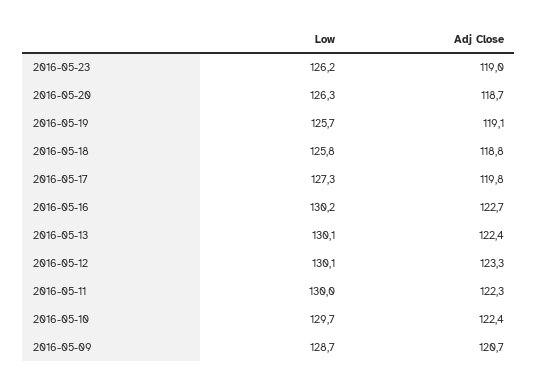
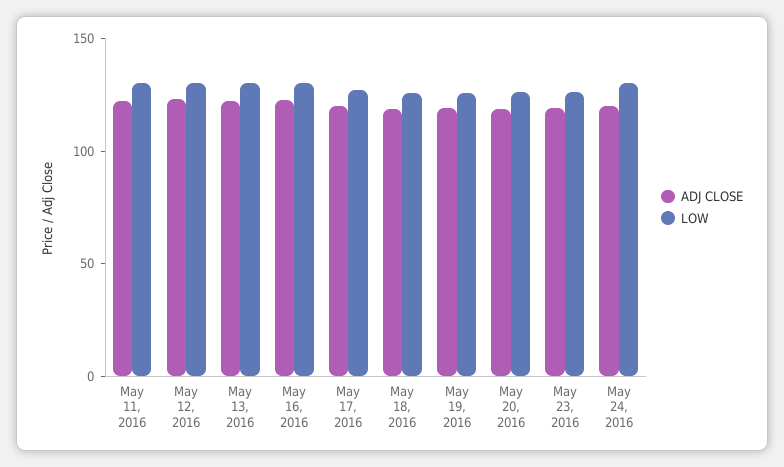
Low, 2016-05-10: 129.7 -> none
Adj Close, 2016-05-10: 122.4 -> none
Low, 2016-05-09: 128.7 -> none
Adj Close, 2016-05-09: 120.7 -> none
Adj Close, May 24, 2016: none -> 120
Low, May 24, 2016: none -> 130

